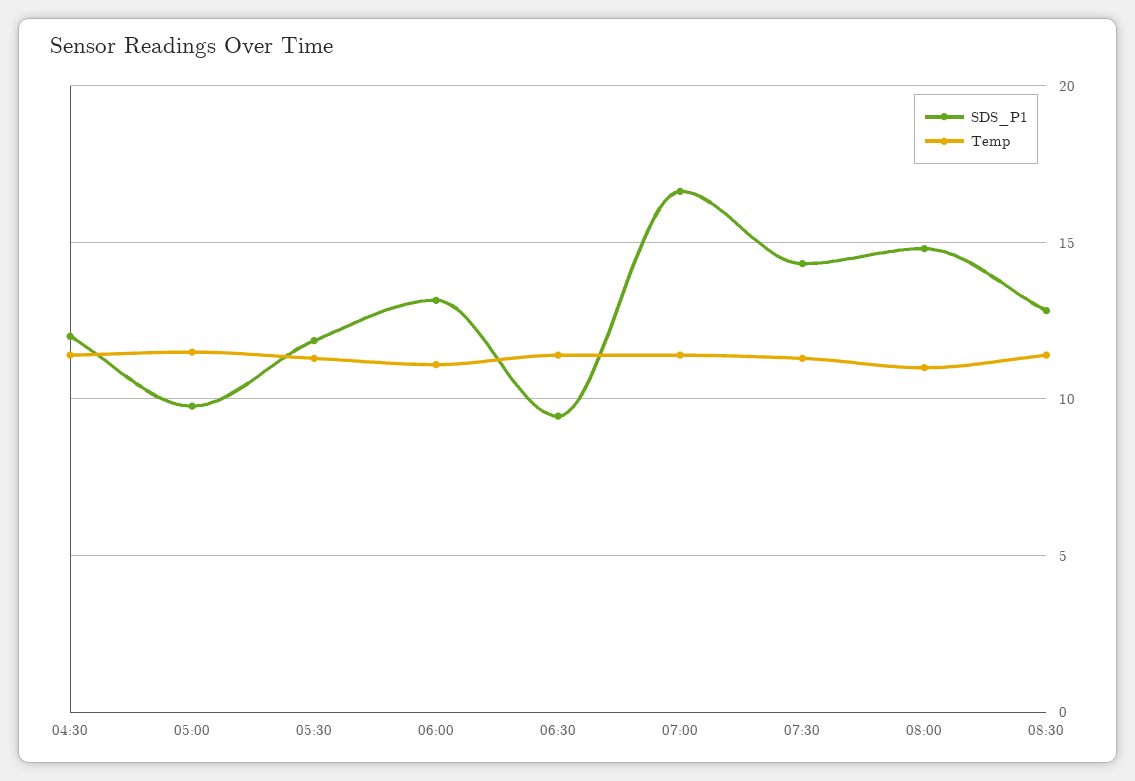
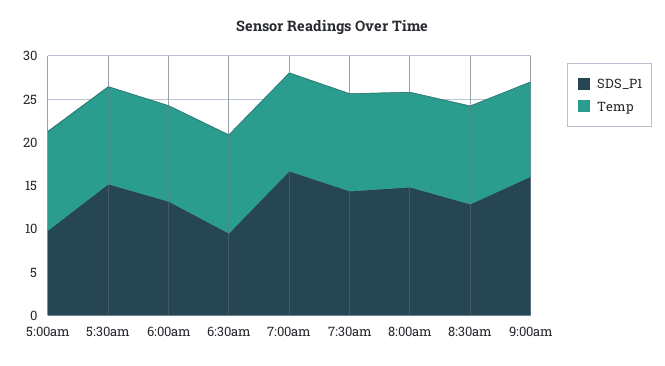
SDS_P1, 04:30: 12 -> none
Temp, 04:30: 11.5 -> none
SDS_P1, 05:30: 12 -> 15
SDS_P1, 9:00am: none -> 16
Temp, 9:00am: none -> 11

